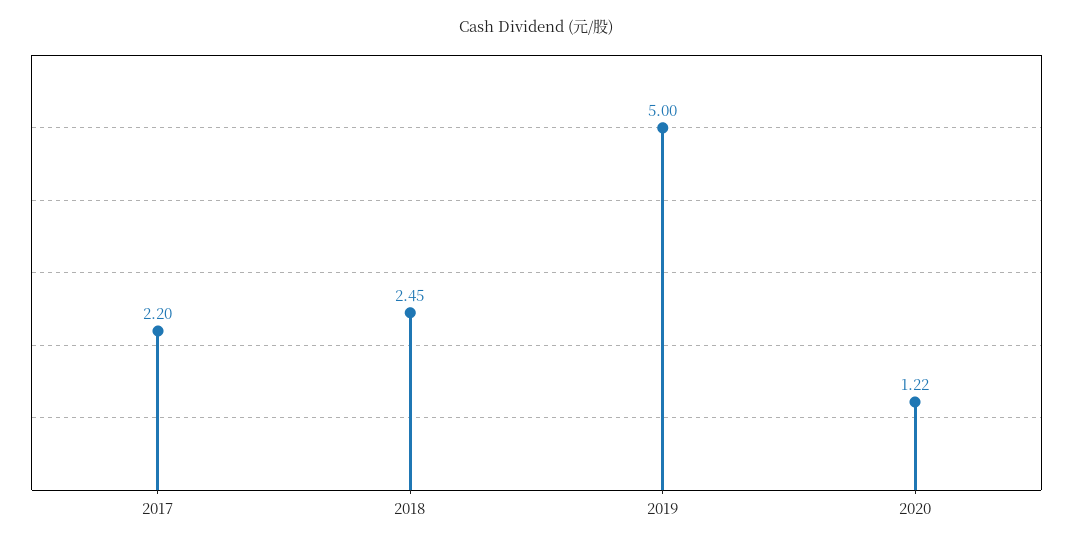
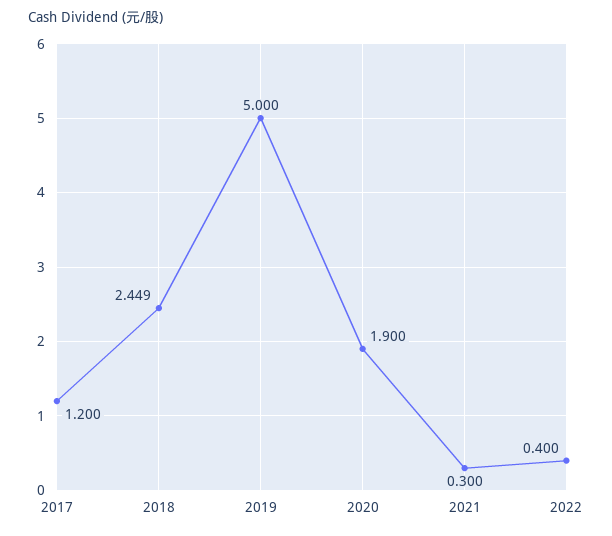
2017: 2.2 -> 1.2
2020: 1.22 -> 1.9
2021: none -> 0.3
2022: none -> 0.4

